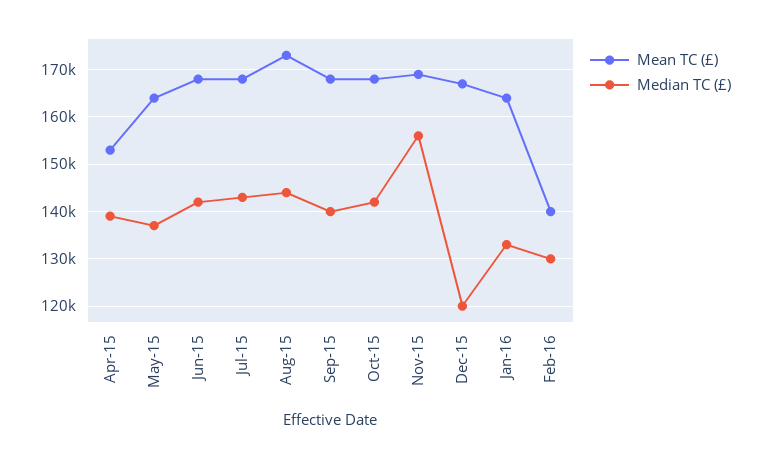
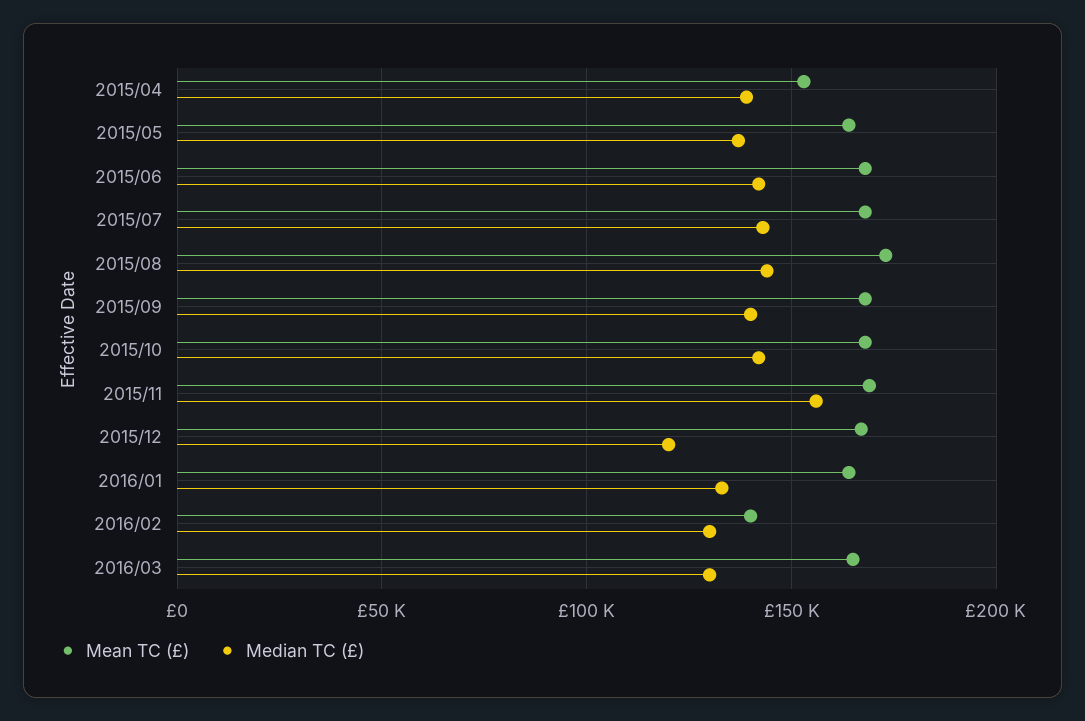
Mean TC (£), 2016/03: none -> 165000
Median TC (£), 2016/03: none -> 130000

